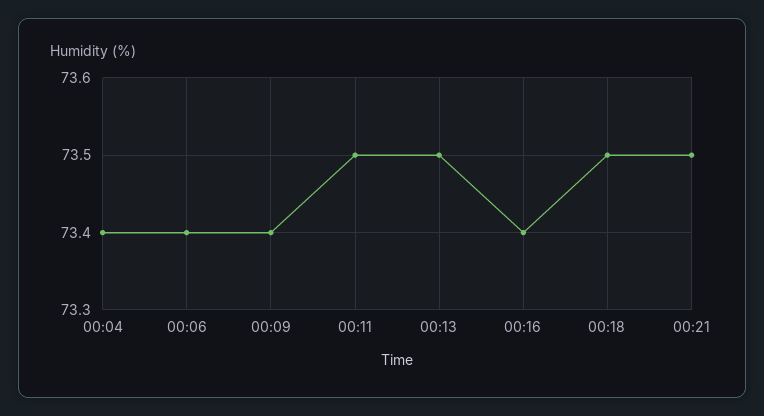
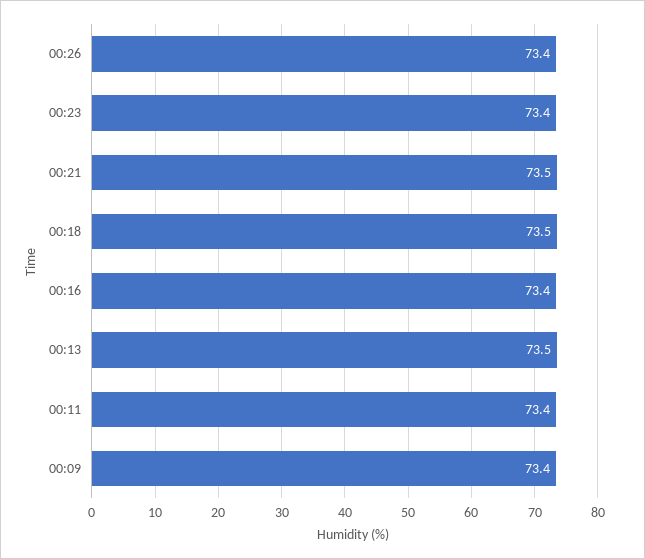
00:04: 73.4 -> none
00:06: 73.4 -> none
00:11: 73.5 -> 73.4
00:26: none -> 73.4
00:23: none -> 73.4

